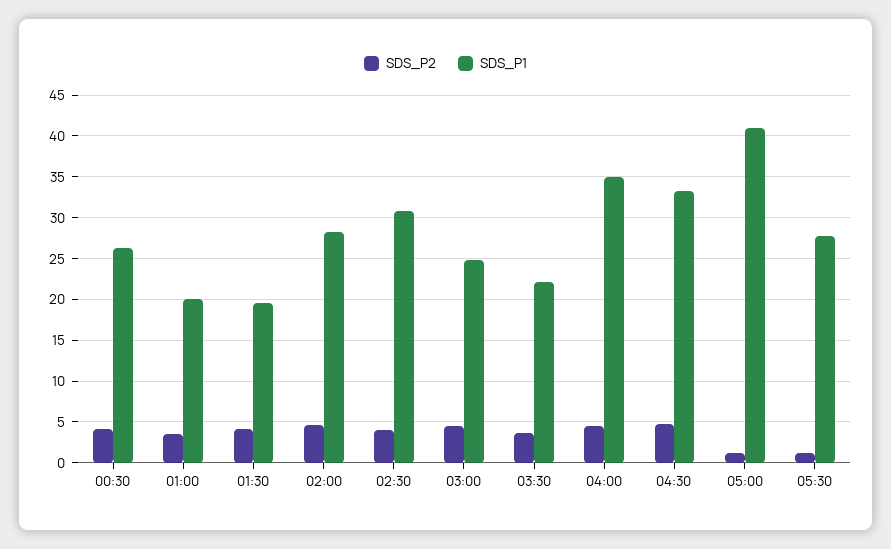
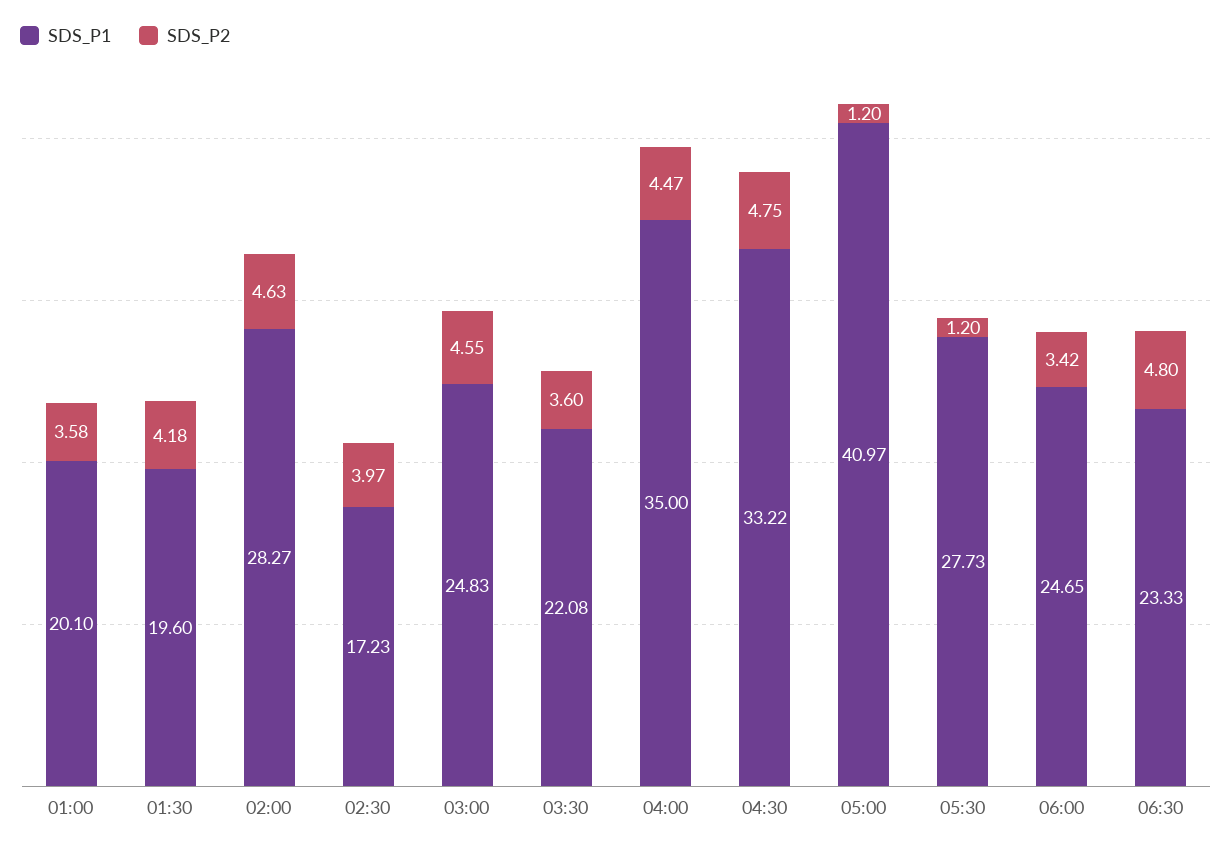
SDS_P2, 00:30: 4 -> none
SDS_P1, 00:30: 26 -> none
SDS_P1, 02:30: 31 -> 17.23
SDS_P1, 06:00: none -> 24.65
SDS_P2, 06:00: none -> 3.42
SDS_P1, 06:30: none -> 23.33
SDS_P2, 06:30: none -> 4.8

